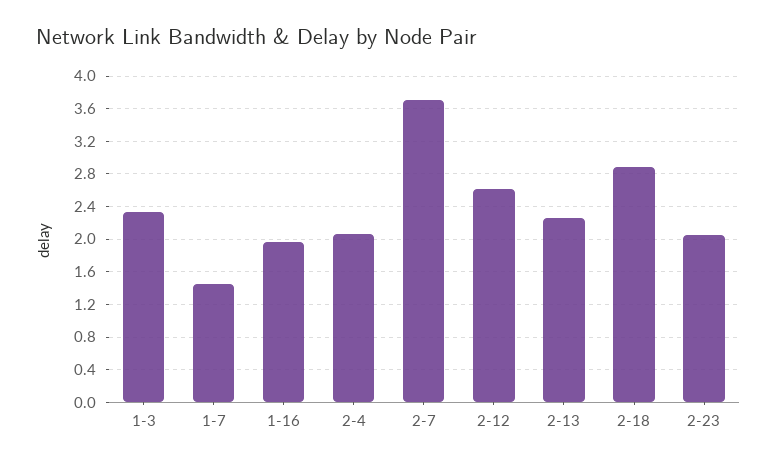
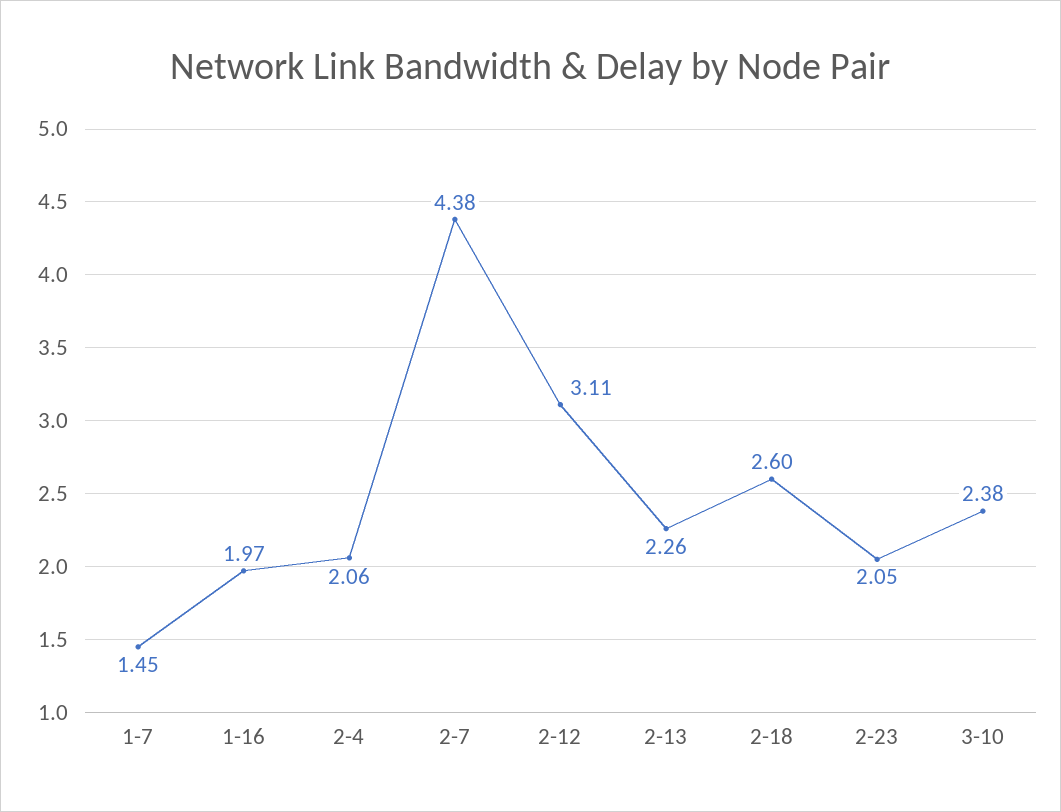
1-3: 2.3 -> none
2-7: 3.7 -> 4.38
2-12: 2.6 -> 3.11
2-18: 2.9 -> 2.6
3-10: none -> 2.38

